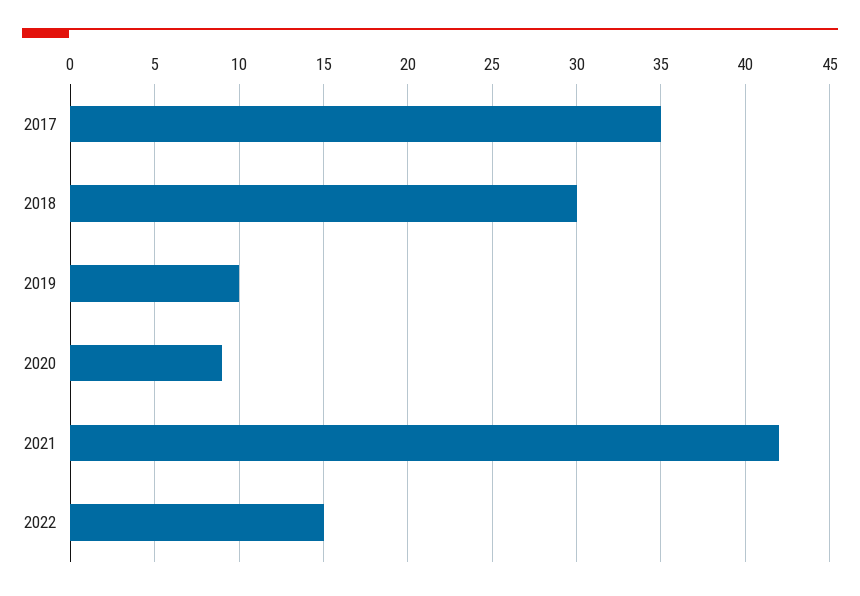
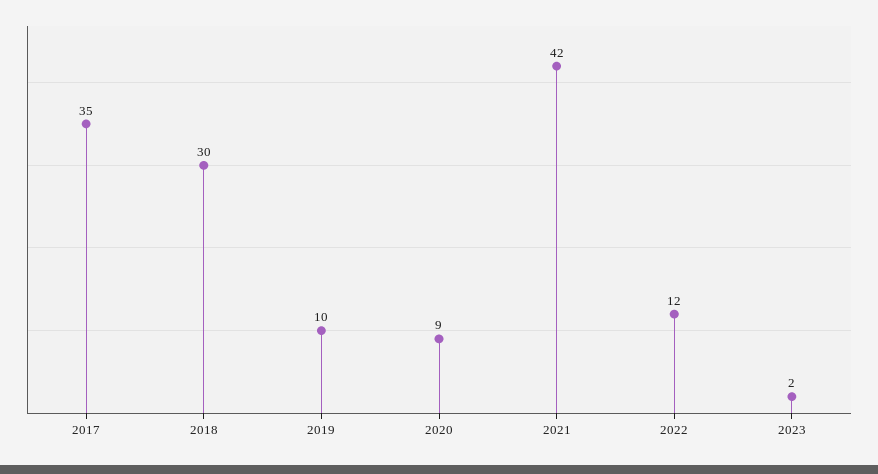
2022: 15 -> 12
2023: none -> 2

